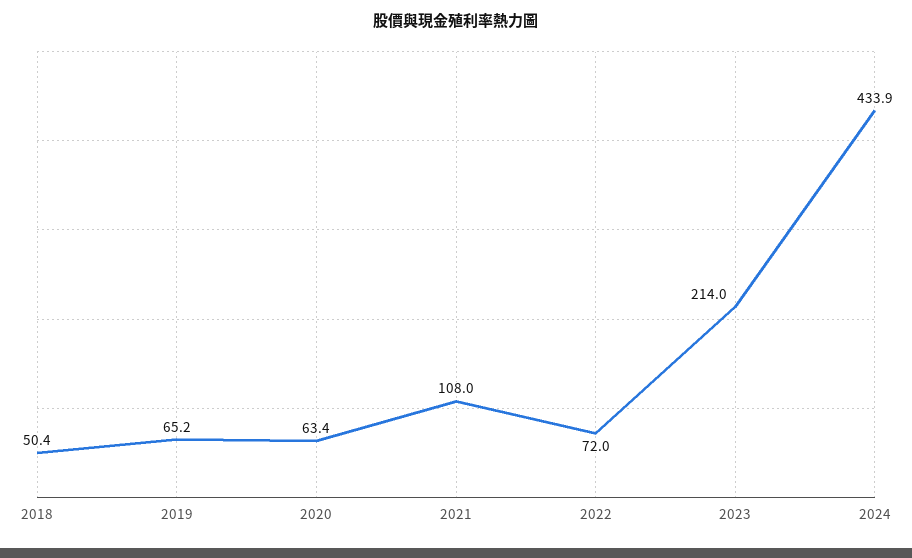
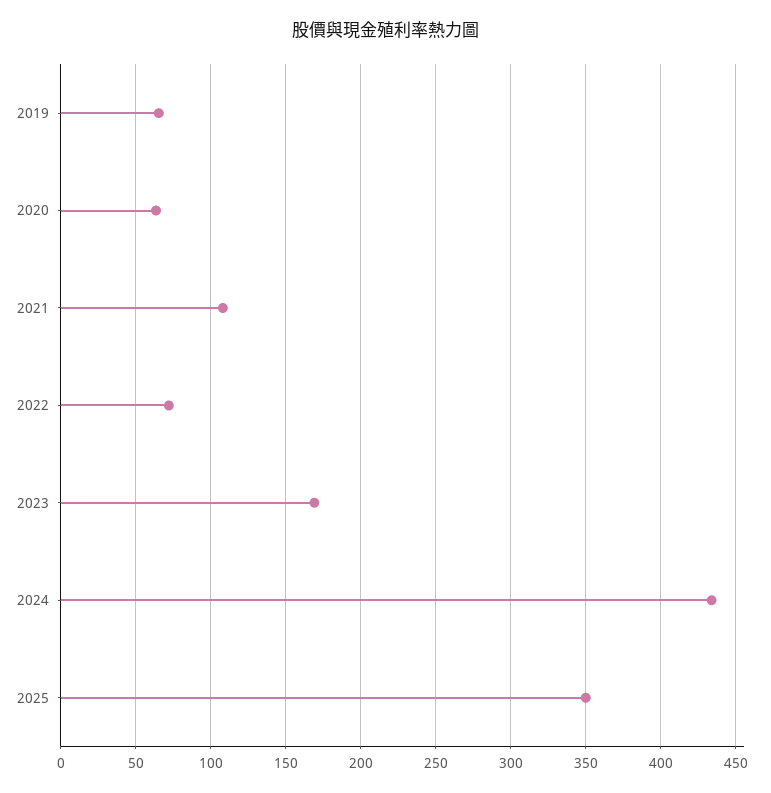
2018: 50.4 -> none
2023: 214 -> 170
2025: none -> 350

